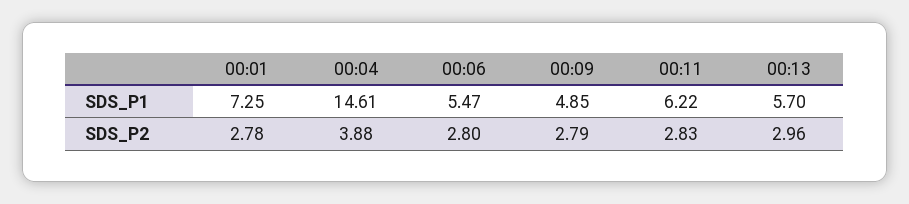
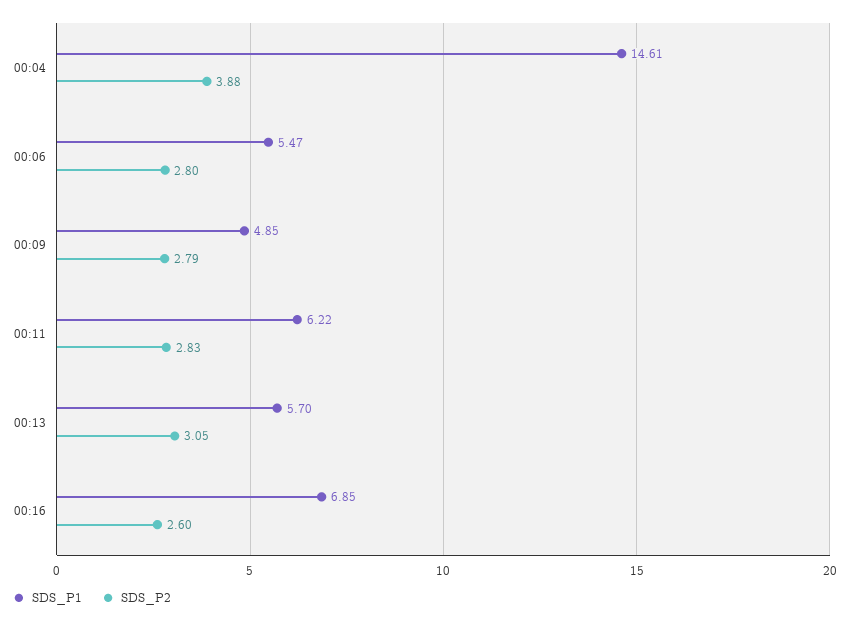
SDS_P1, 00:01: 7.25 -> none
SDS_P2, 00:01: 2.78 -> none
SDS_P2, 00:13: 2.96 -> 3.05
SDS_P1, 00:16: none -> 6.85
SDS_P2, 00:16: none -> 2.6

